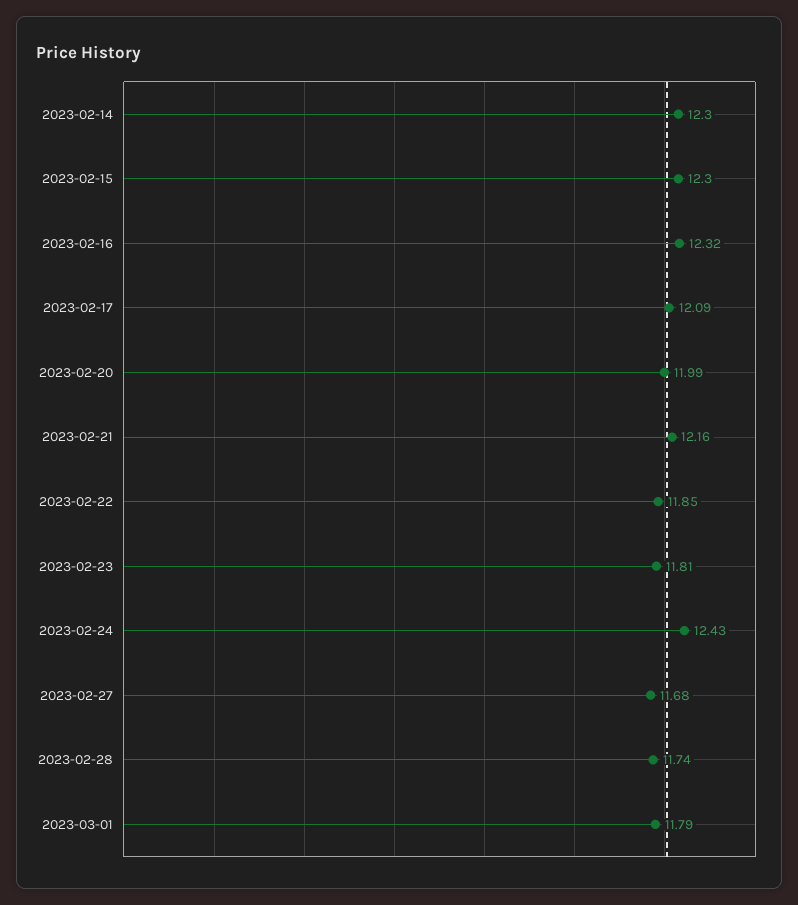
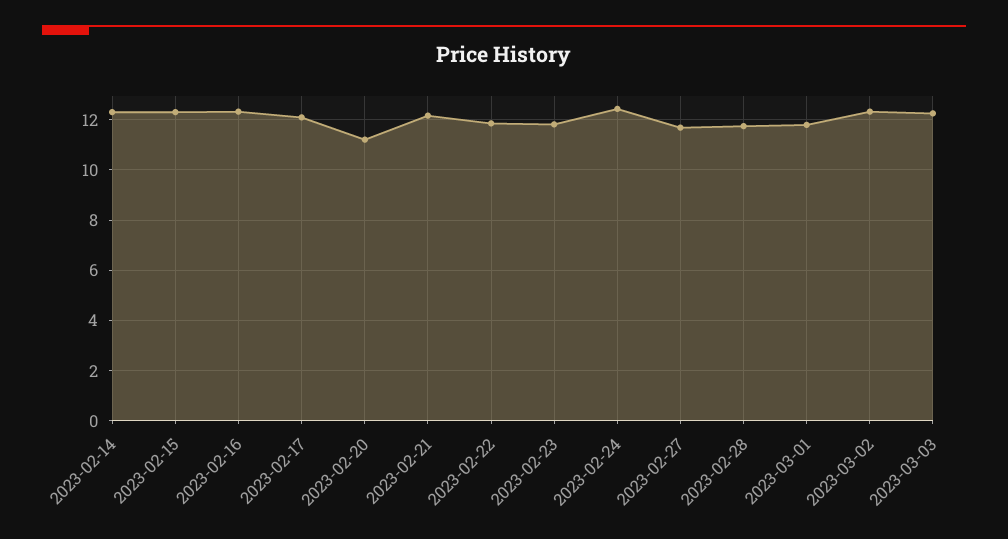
2023-02-20: 11.99 -> 11.25
2023-03-02: none -> 12.25
2023-03-03: none -> 12.25

